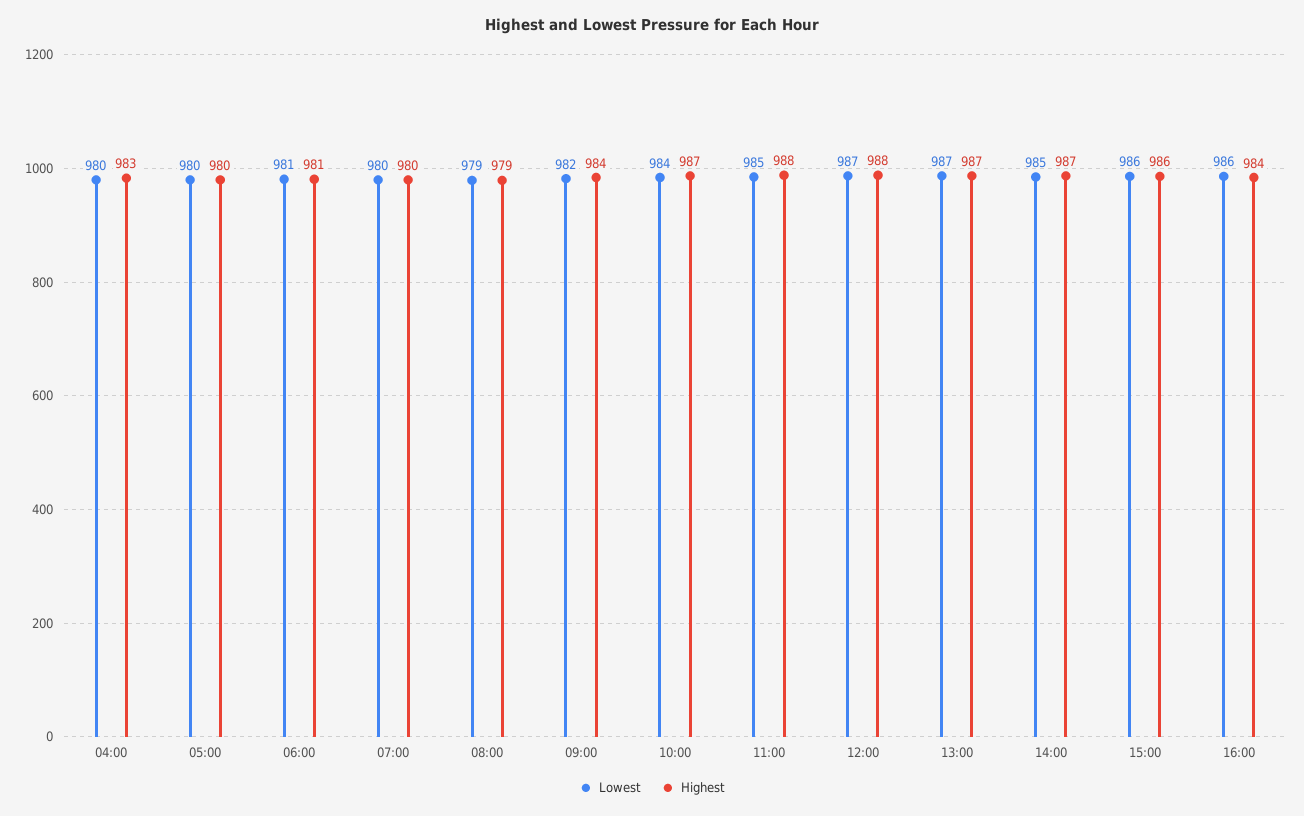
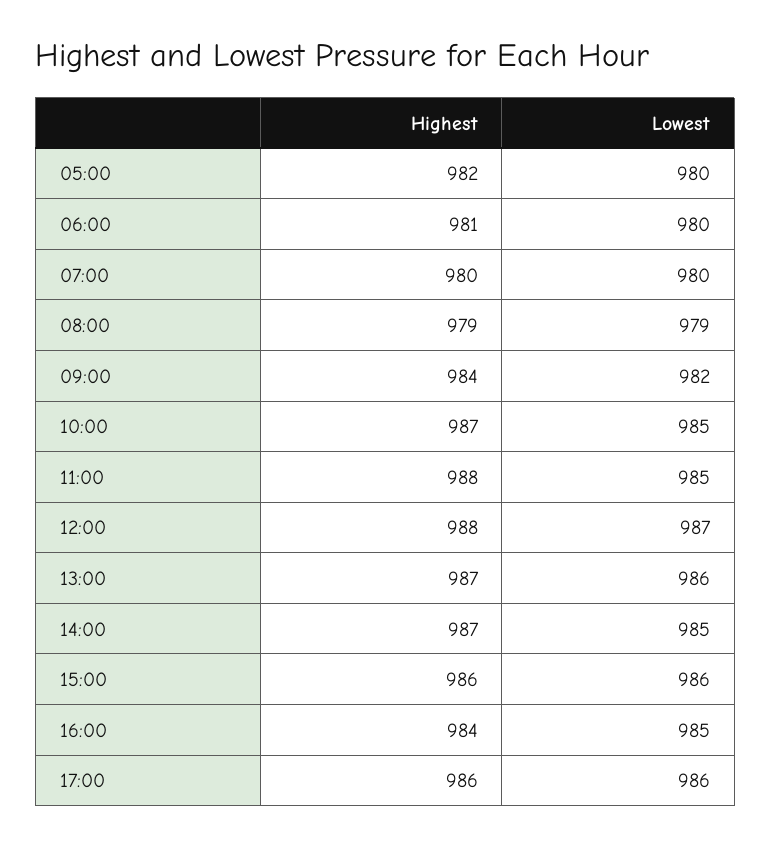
Lowest, 04:00: 980 -> none
Highest, 04:00: 983 -> none
Highest, 05:00: 980 -> 982
Lowest, 06:00: 981 -> 980
Lowest, 10:00: 984 -> 985
Lowest, 13:00: 987 -> 986
Lowest, 16:00: 986 -> 985
Highest, 17:00: none -> 986
Lowest, 17:00: none -> 986

